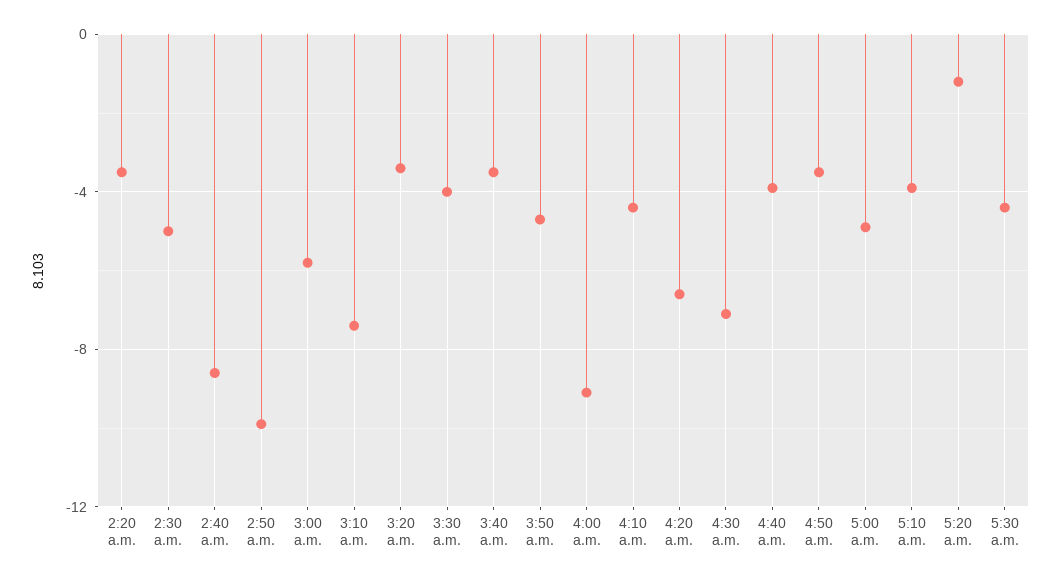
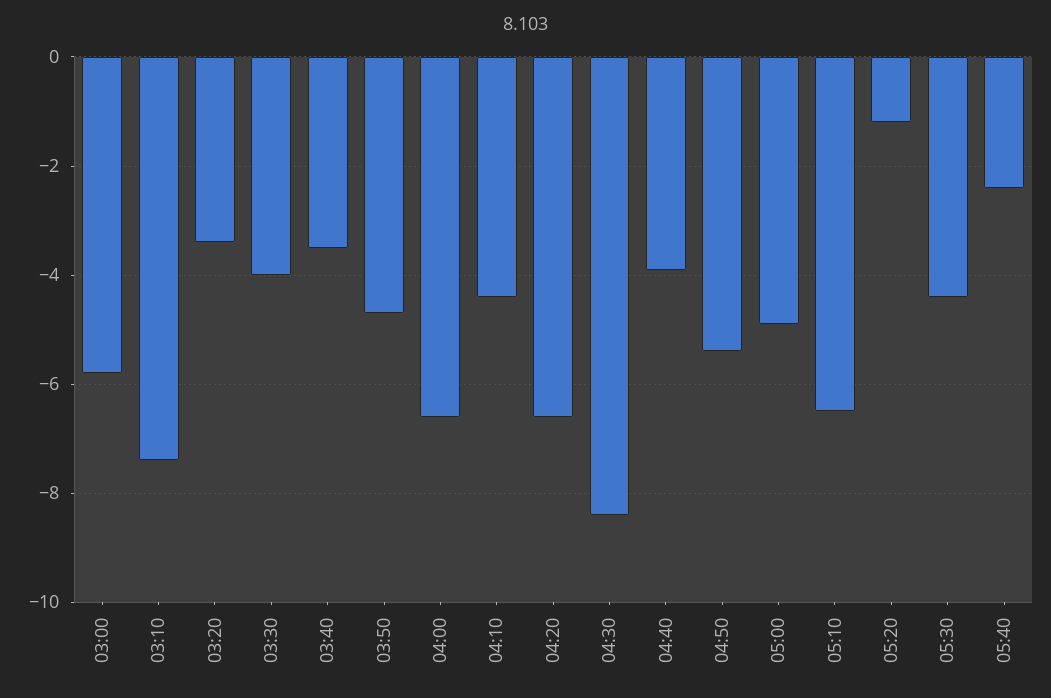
2:20 a.m.: -3.5 -> none
2:30 a.m.: -5 -> none
2:40 a.m.: -8.5 -> none
2:50 a.m.: -10 -> none
4:00 a.m.: -9 -> -6.5
4:30 a.m.: -7 -> -8.5
4:50 a.m.: -3.5 -> -5.5
5:10 a.m.: -4 -> -6.5
05:40: none -> -2.5

